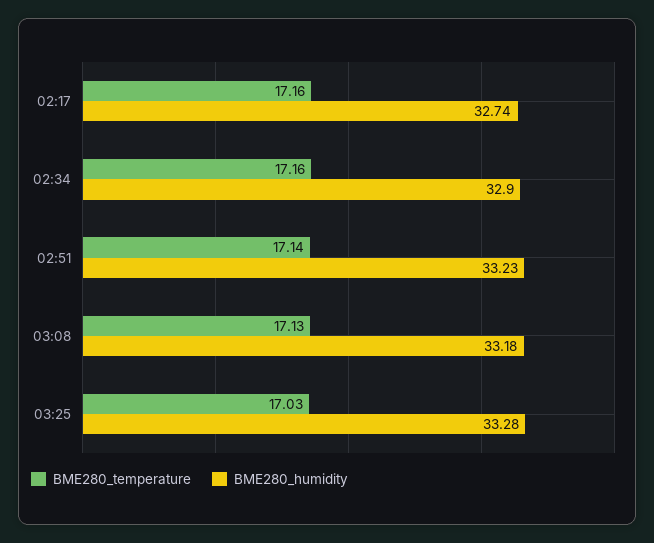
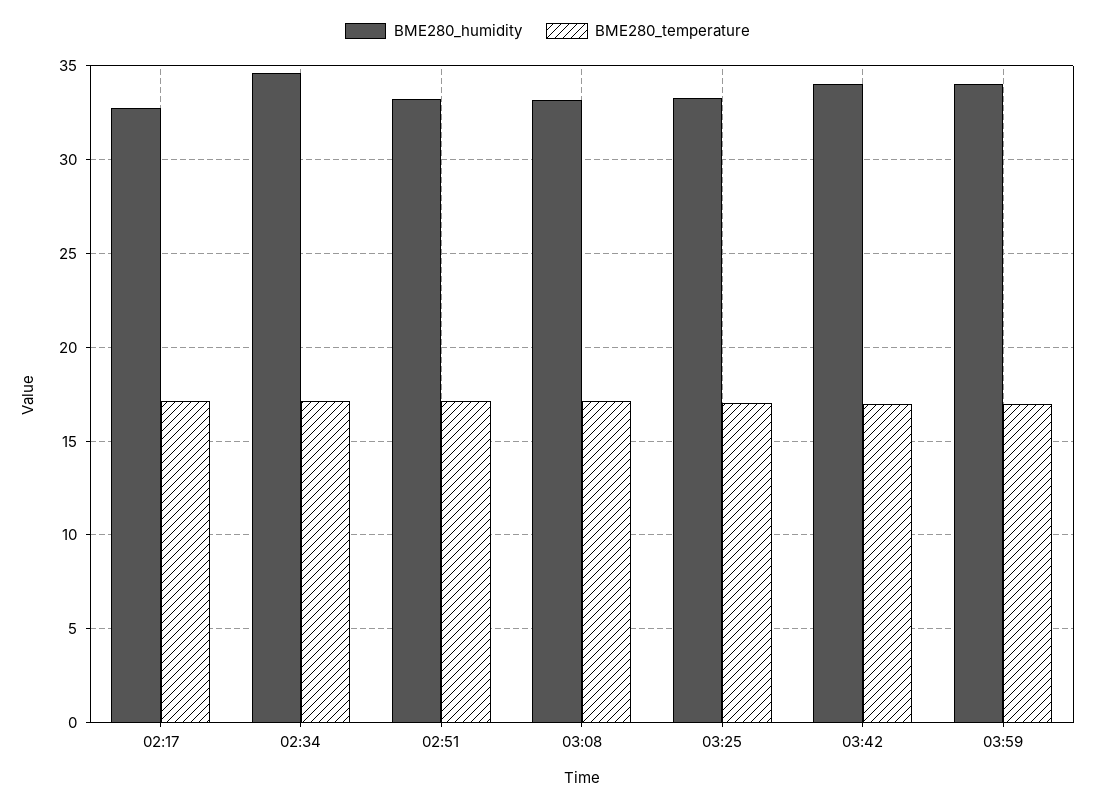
BME280_humidity, 02:34: 32.9 -> 34.5
BME280_humidity, 03:42: none -> 34
BME280_temperature, 03:42: none -> 17
BME280_humidity, 03:59: none -> 34
BME280_temperature, 03:59: none -> 17

